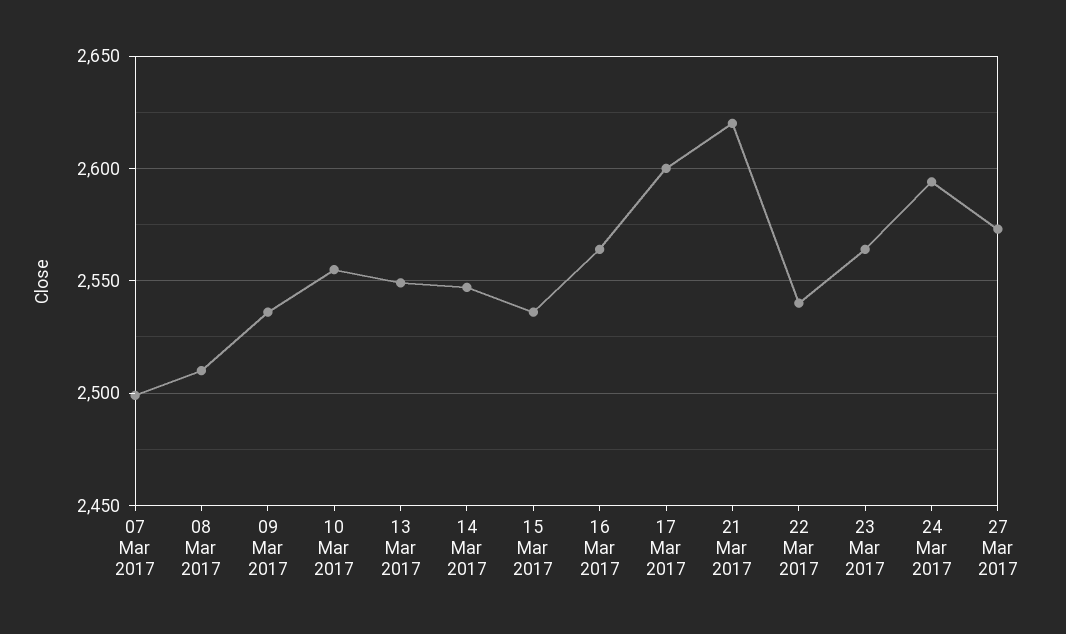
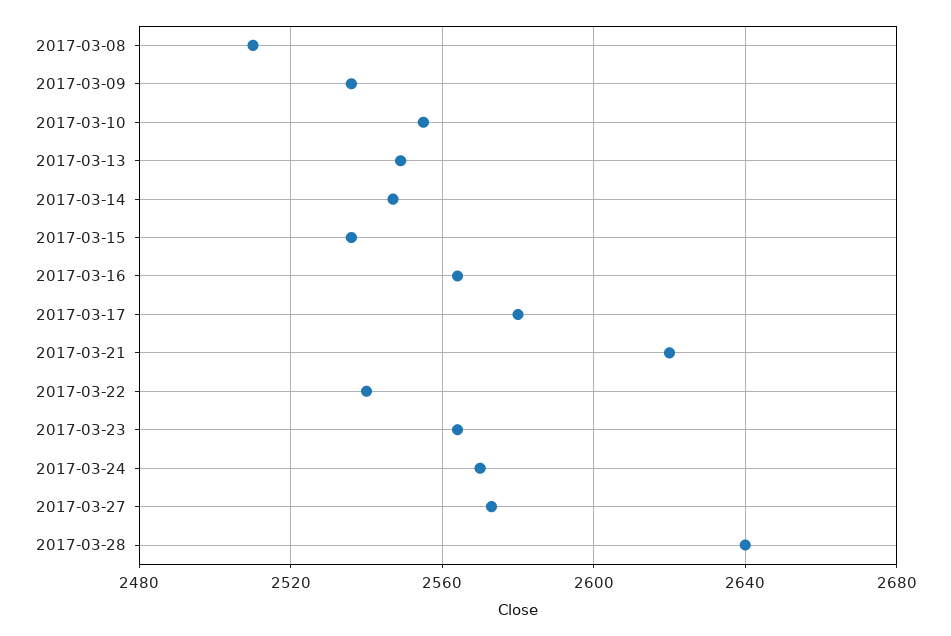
07 Mar 2017: 2500 -> none
17 Mar 2017: 2600 -> 2580
24 Mar 2017: 2595 -> 2570
2017-03-28: none -> 2640

